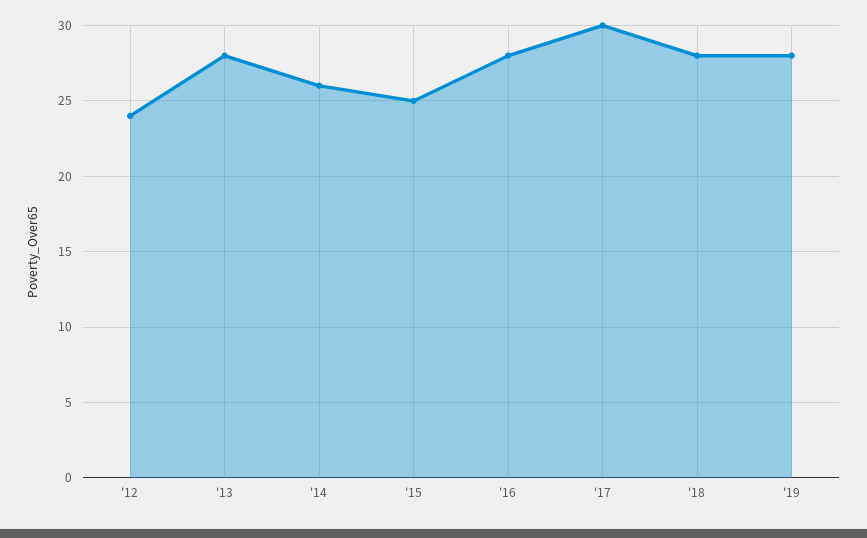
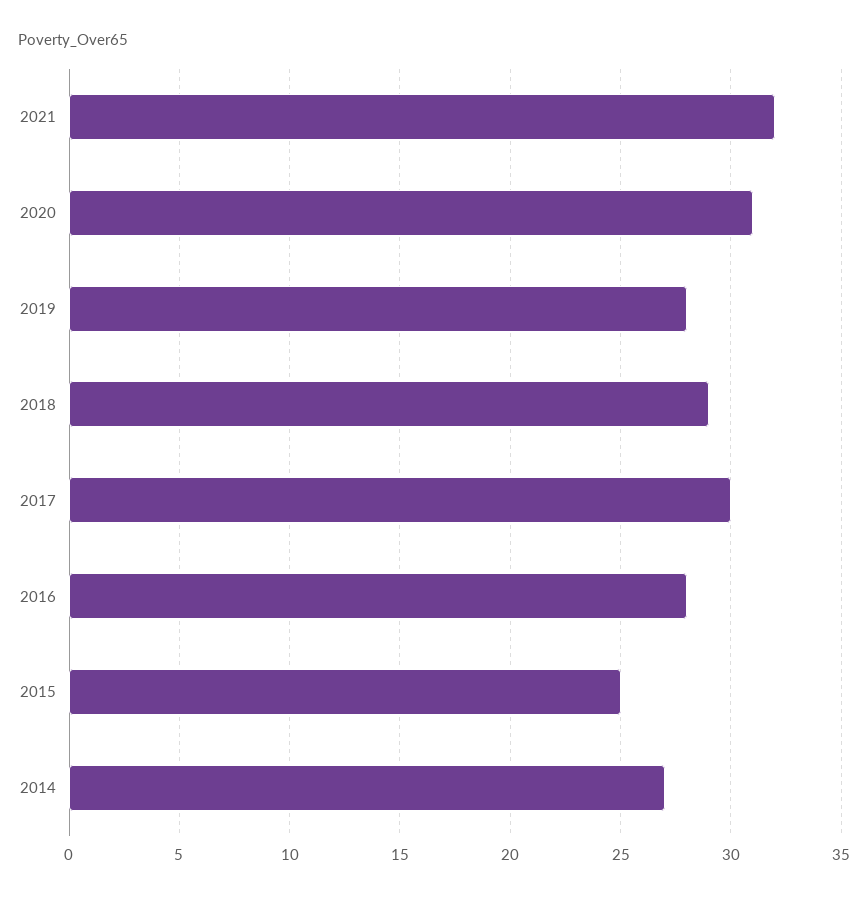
'12: 24 -> none
'13: 28 -> none
'14: 26 -> 27
'18: 28 -> 29
2021: none -> 32
2020: none -> 31

